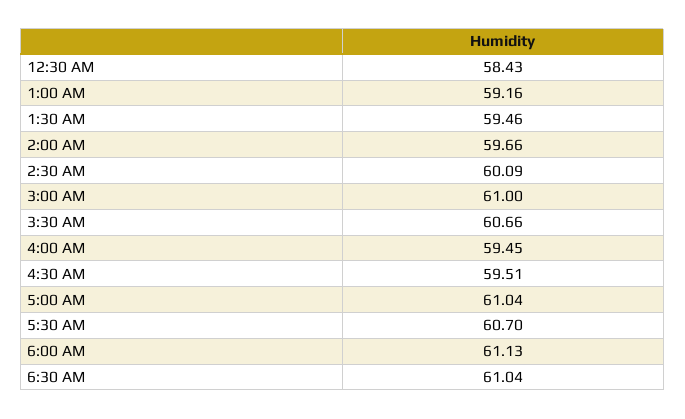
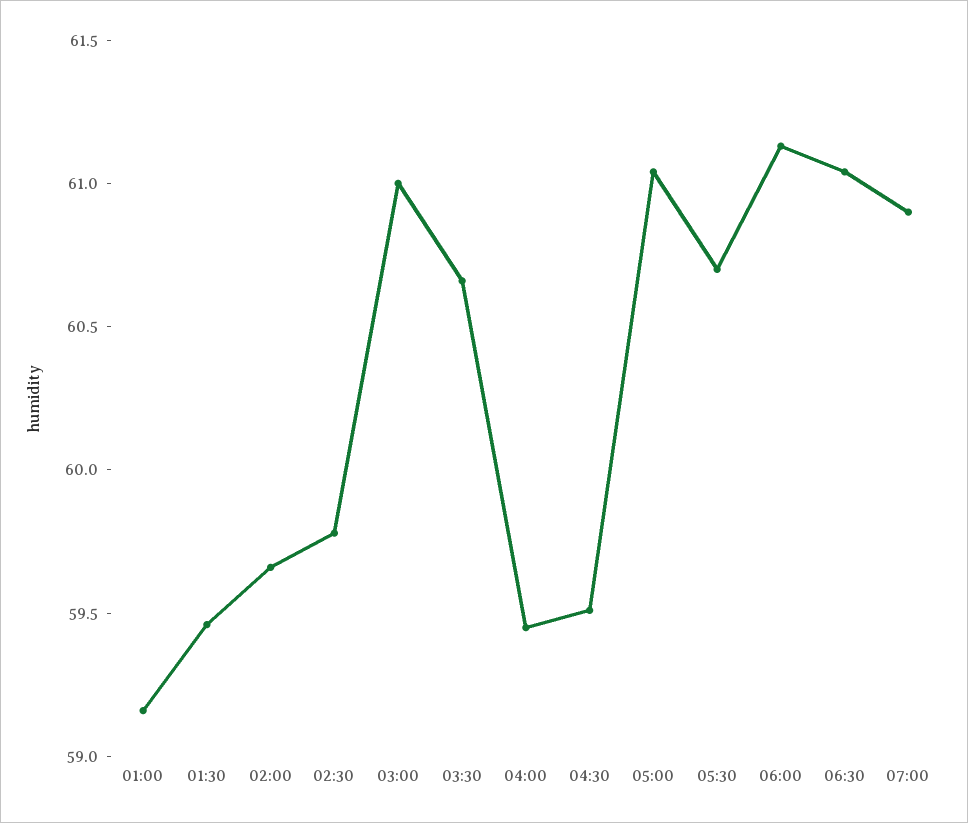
12:30 AM: 58.43 -> none
2:30 AM: 60.09 -> 59.8
07:00: none -> 60.9

